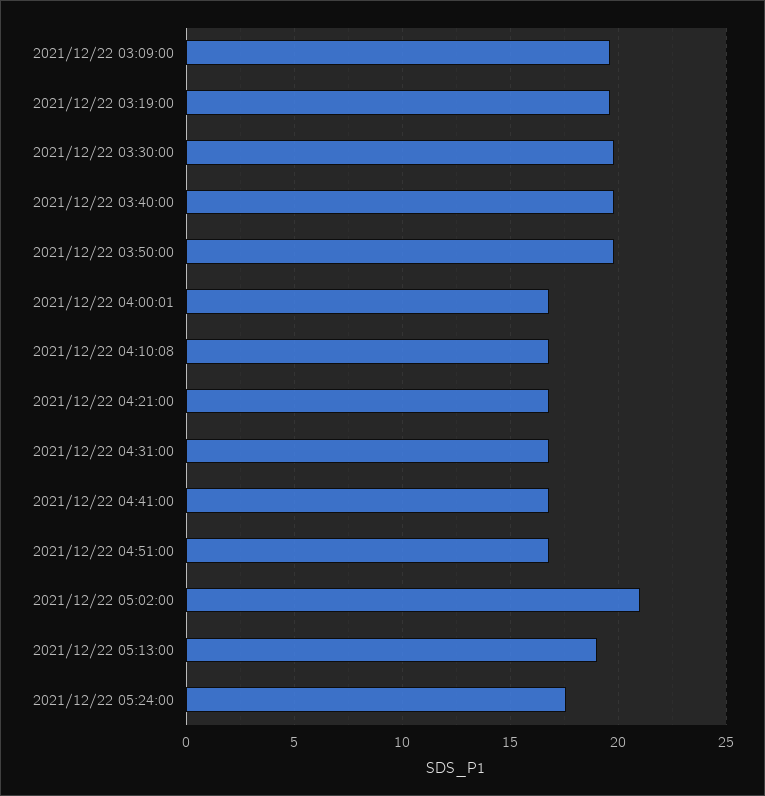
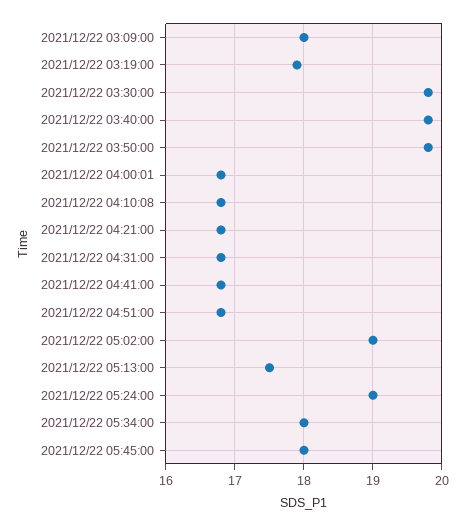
2021/12/22 03:09:00: 19.5 -> 18
2021/12/22 03:19:00: 19.5 -> 17.9
2021/12/22 05:02:00: 21 -> 19
2021/12/22 05:13:00: 19 -> 17.5
2021/12/22 05:24:00: 17.5 -> 19
2021/12/22 05:34:00: none -> 18
2021/12/22 05:45:00: none -> 18

